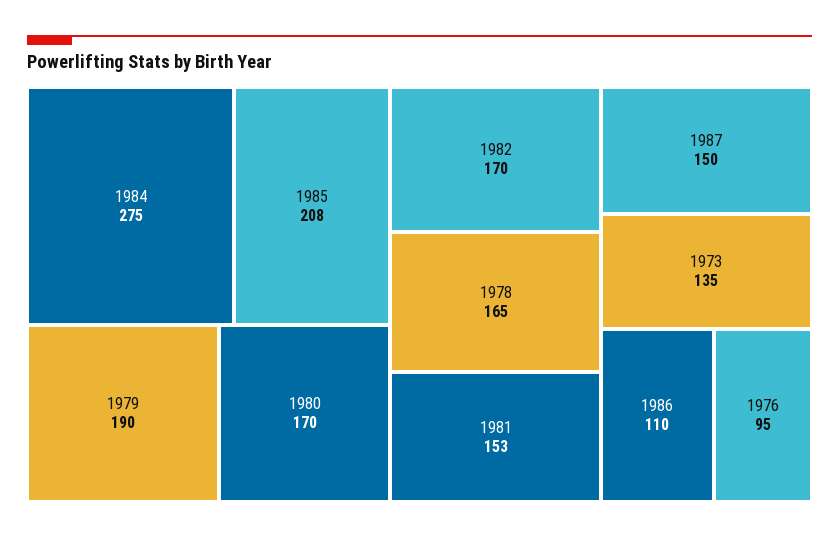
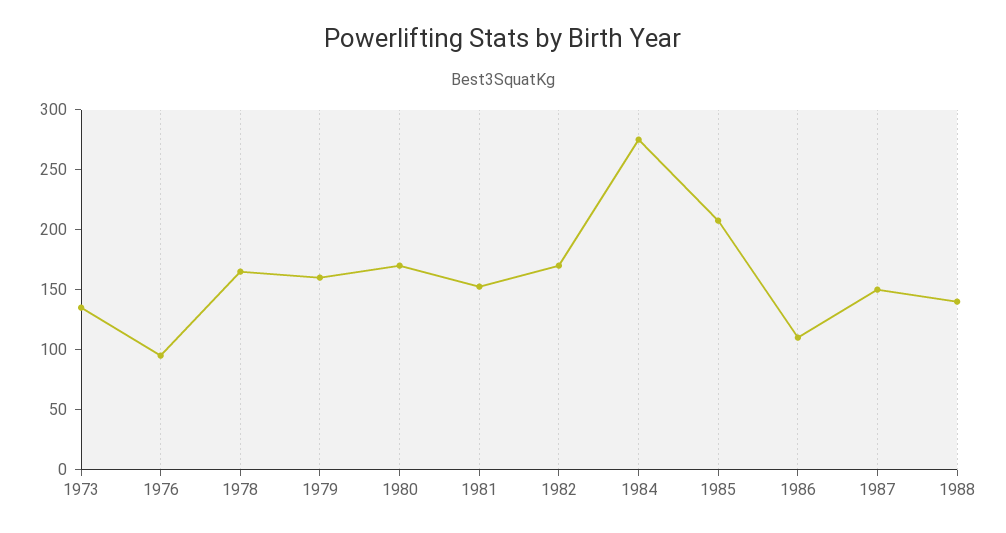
1979: 190 -> 160
1988: none -> 140

